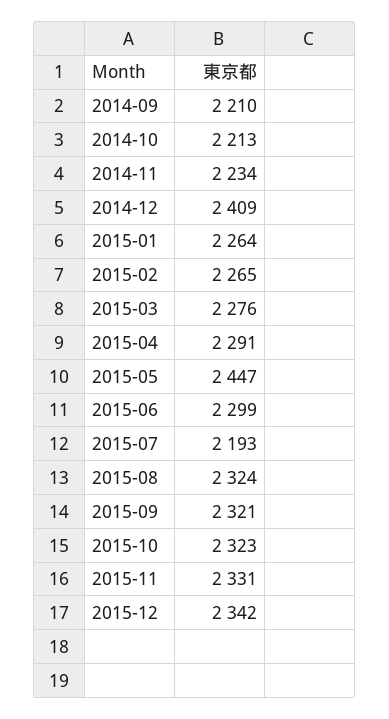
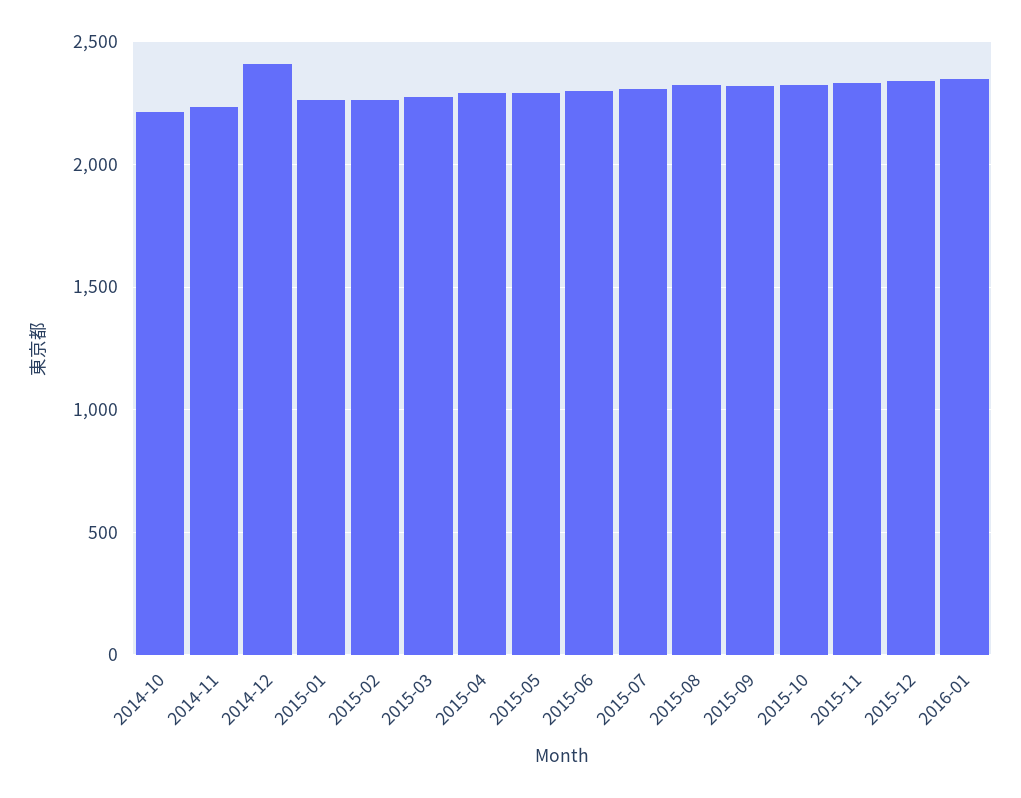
2014-09: 2210 -> none
2015-05: 2447 -> 2300
2015-07: 2193 -> 2300
2016-01: none -> 2350

